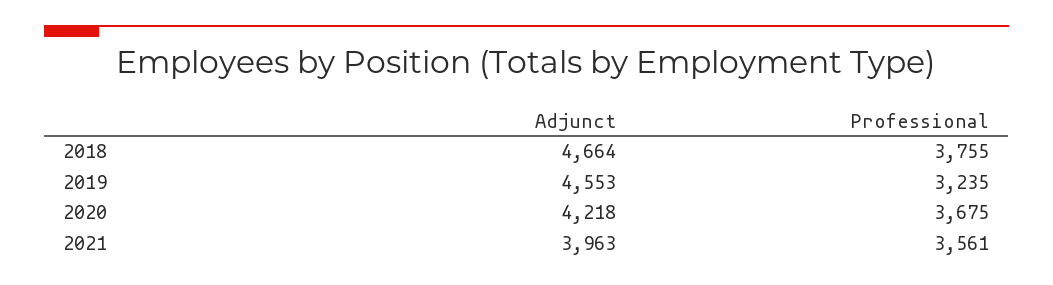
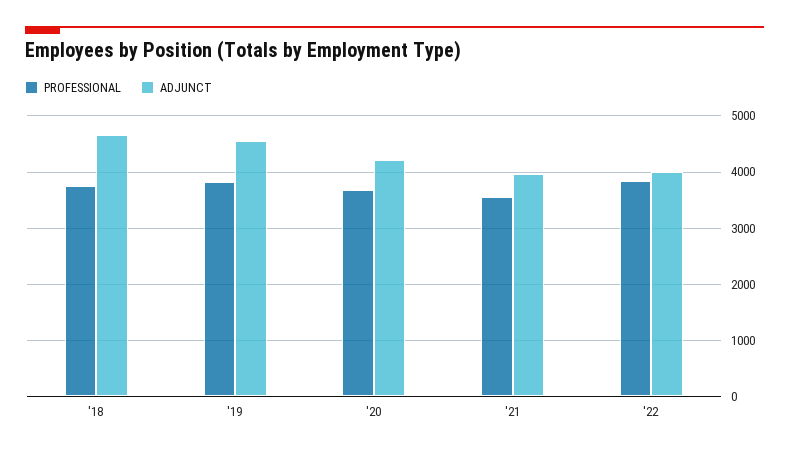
Professional, 2019: 3235 -> 3800
Professional, '22: none -> 3800
Adjunct, '22: none -> 4000

